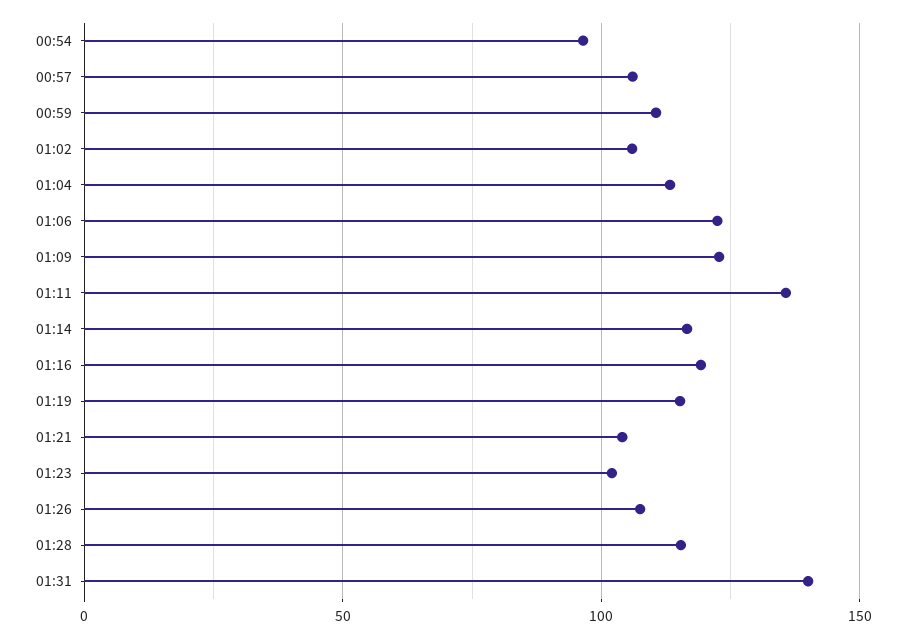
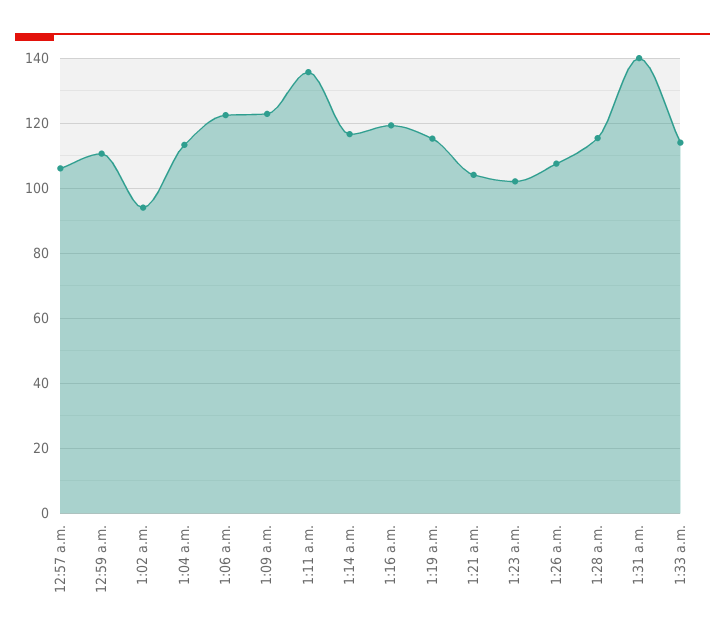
00:54: 95 -> none
01:02: 105 -> 94
1:33 a.m.: none -> 114

